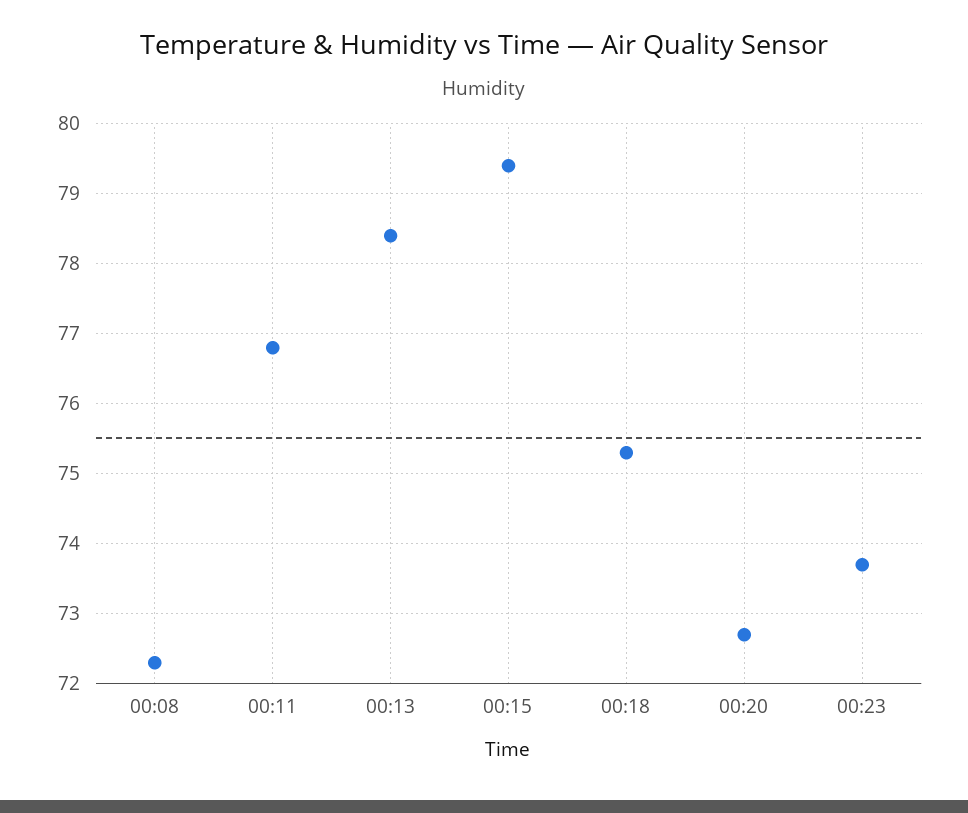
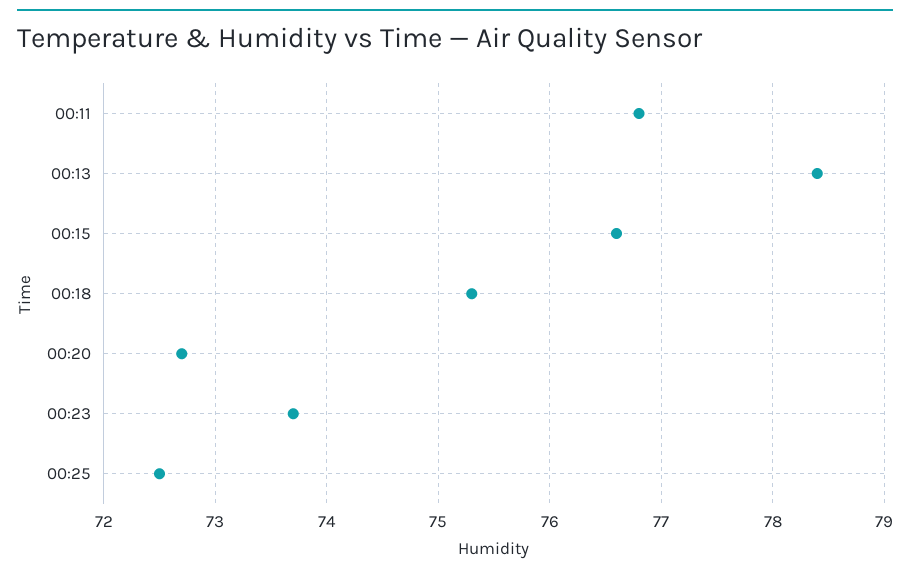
00:08: 72.3 -> none
00:15: 79.4 -> 76.6
00:25: none -> 72.5

